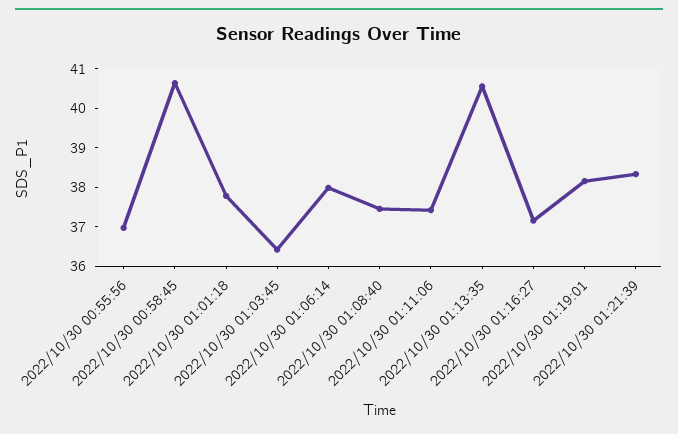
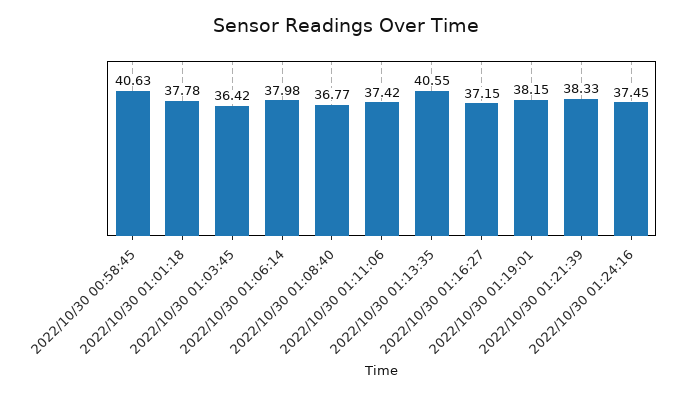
2022/10/30 00:55:56: 37 -> none
2022/10/30 01:08:40: 37.5 -> 36.77
2022/10/30 01:24:16: none -> 37.45

